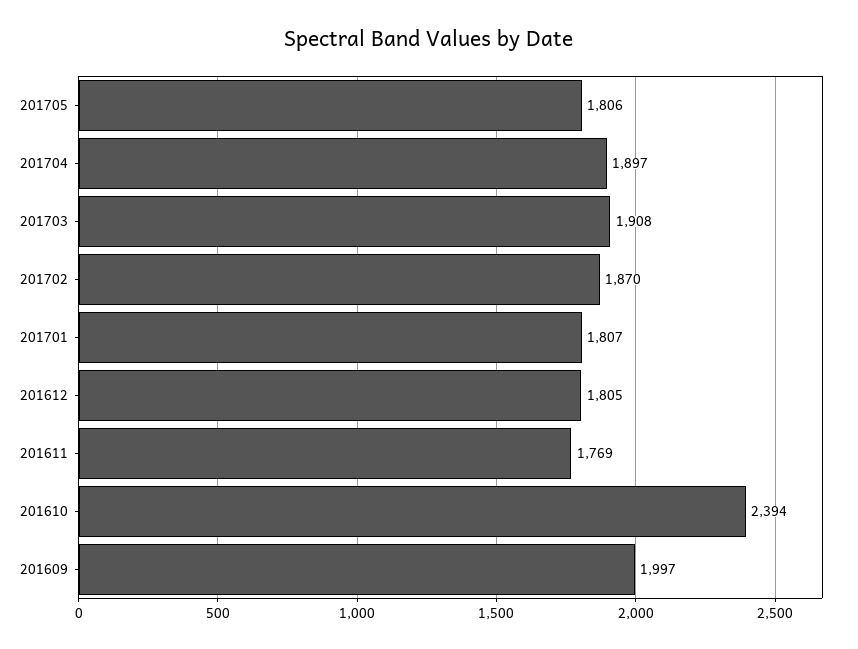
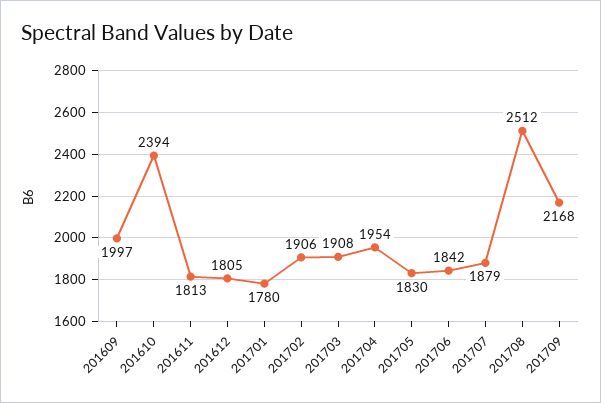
201705: 1806 -> 1830
201704: 1897 -> 1954
201702: 1870 -> 1906
201701: 1807 -> 1780
201611: 1769 -> 1813
201706: none -> 1842
201707: none -> 1879
201708: none -> 2512
201709: none -> 2168

